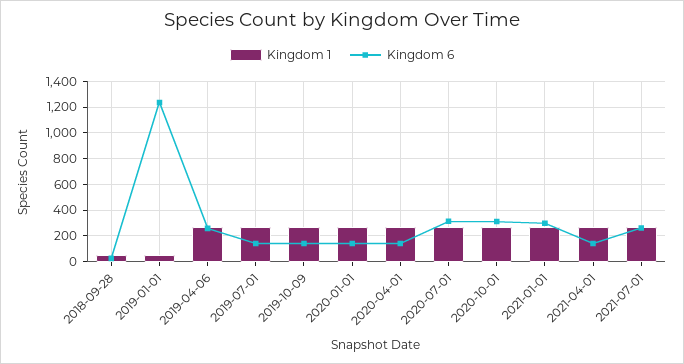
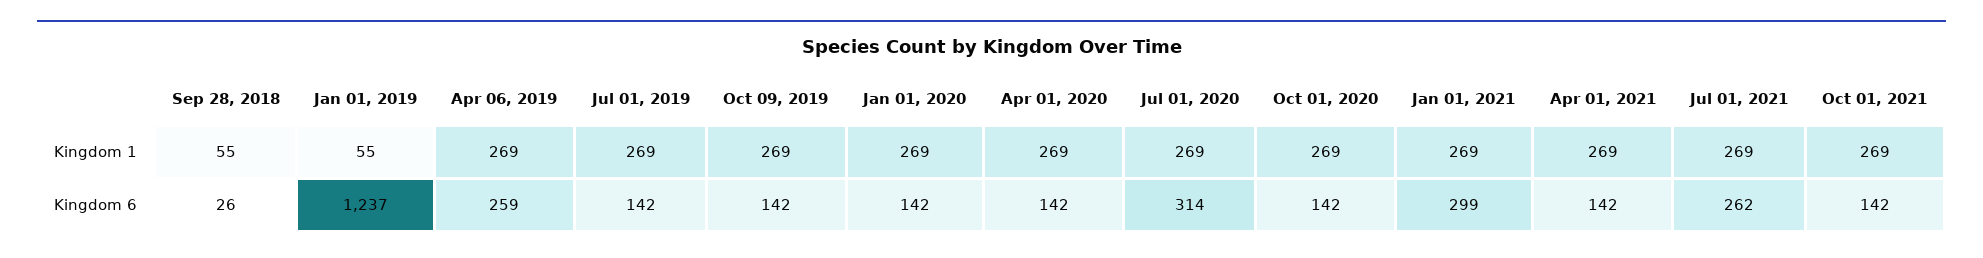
Kingdom 6, 2020-10-01: 300 -> 142
Kingdom 1, Oct 01, 2021: none -> 269
Kingdom 6, Oct 01, 2021: none -> 142

